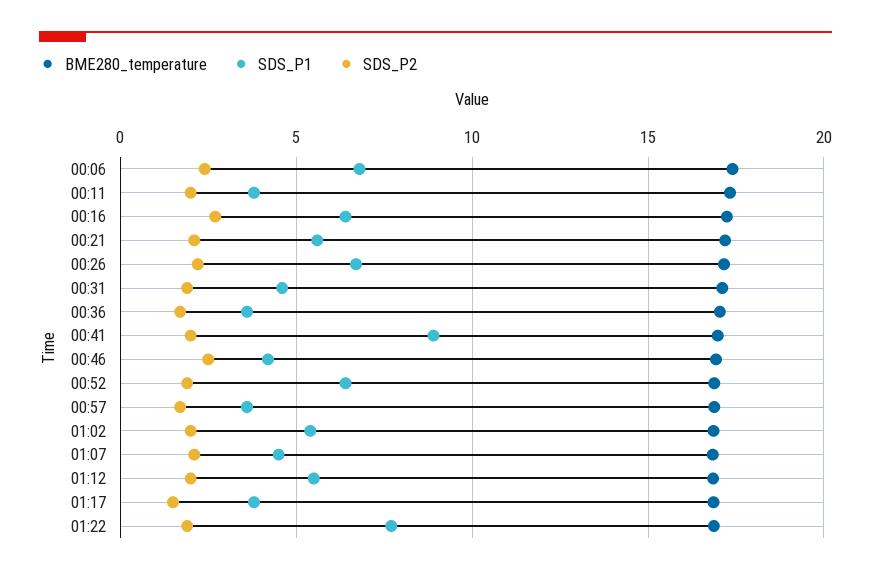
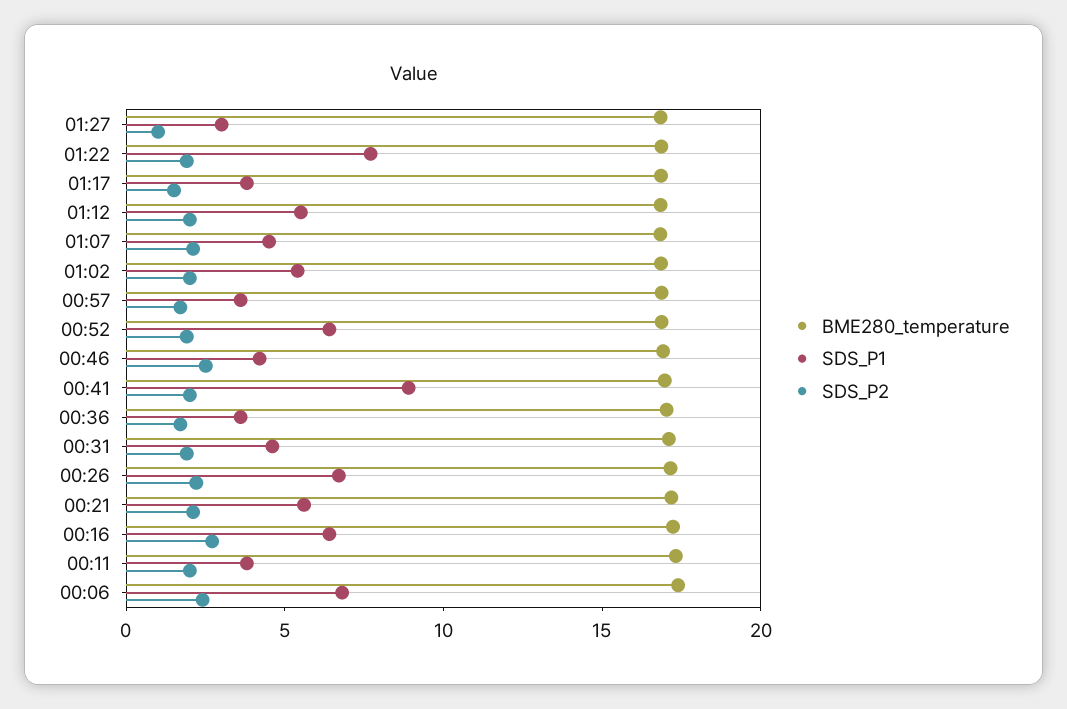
BME280_temperature, 01:27: none -> 17
SDS_P1, 01:27: none -> 3
SDS_P2, 01:27: none -> 1

